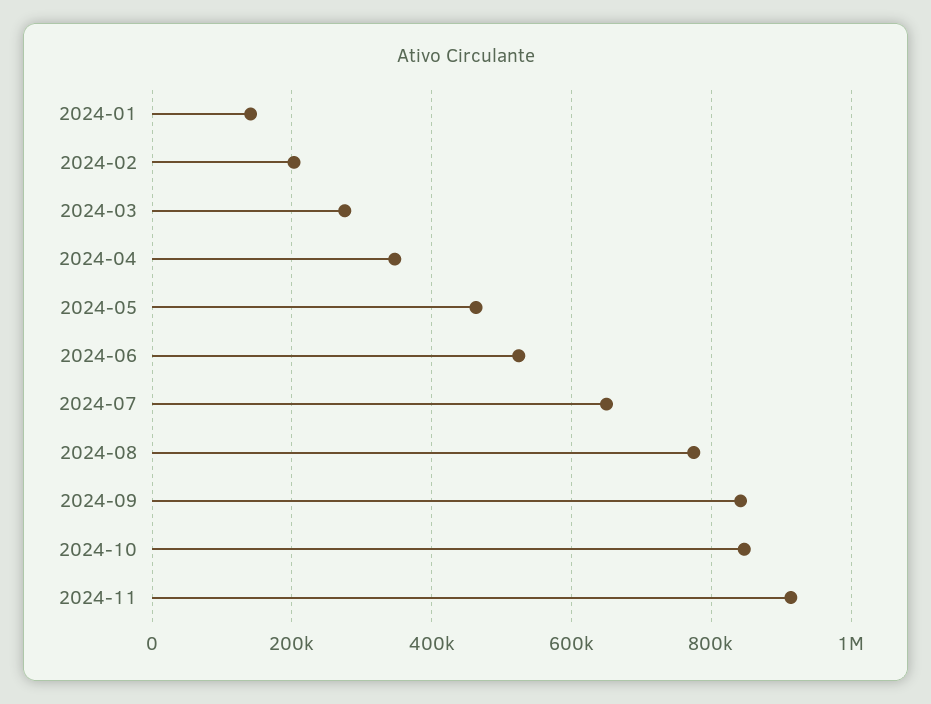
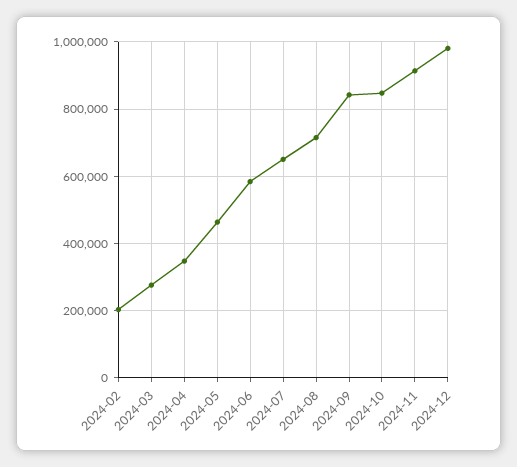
2024-01: 140000 -> none
2024-06: 520000 -> 580000
2024-08: 780000 -> 720000
2024-12: none -> 980000

